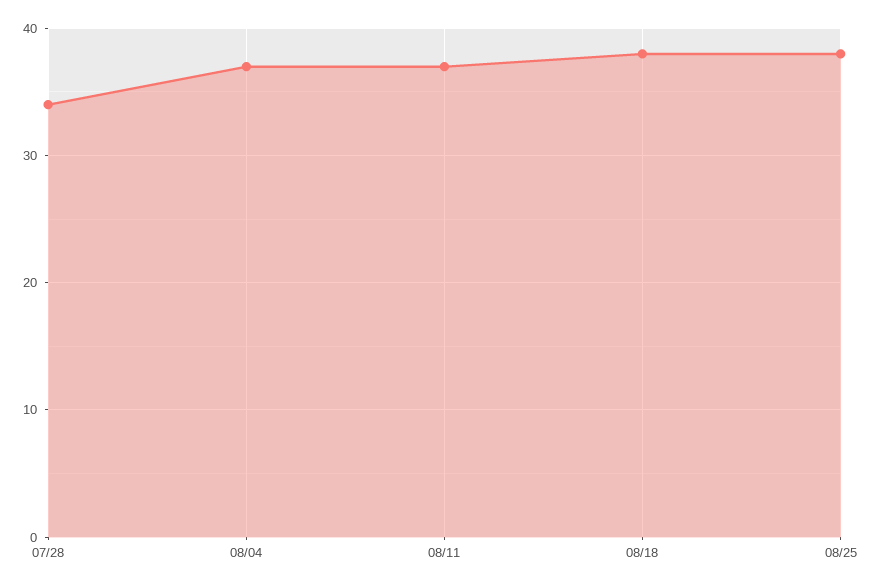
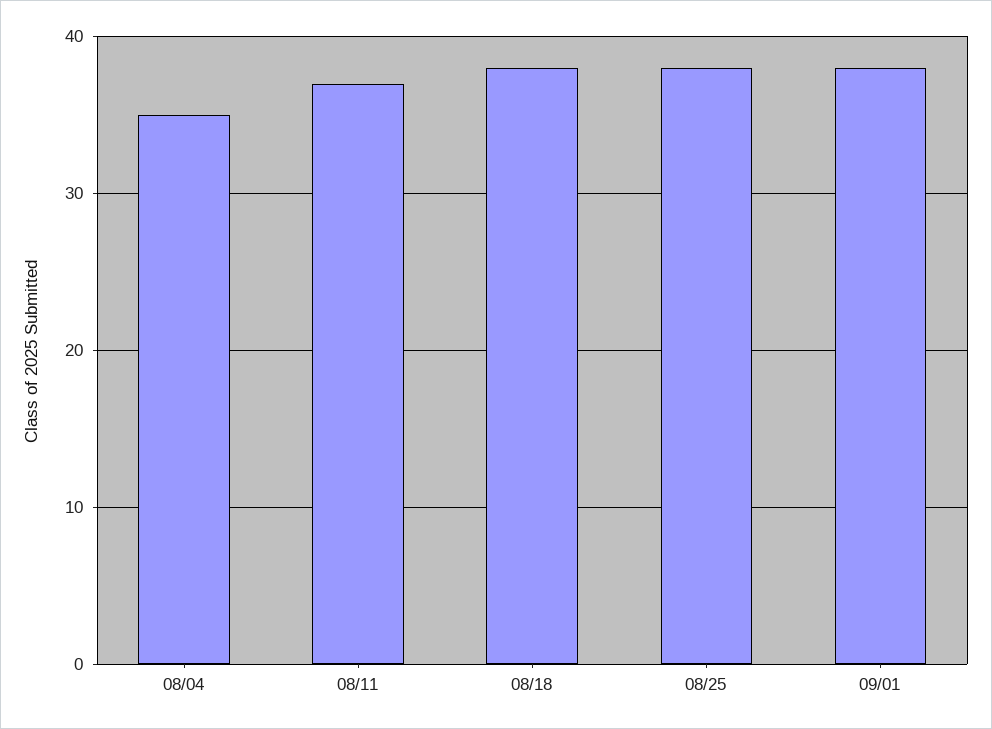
07/28: 34 -> none
08/04: 37 -> 35
09/01: none -> 38

